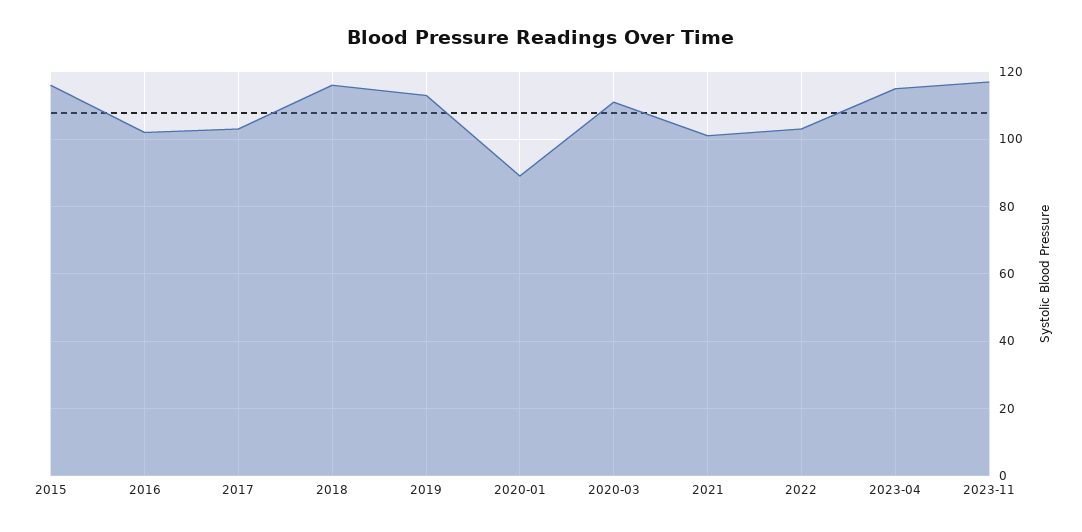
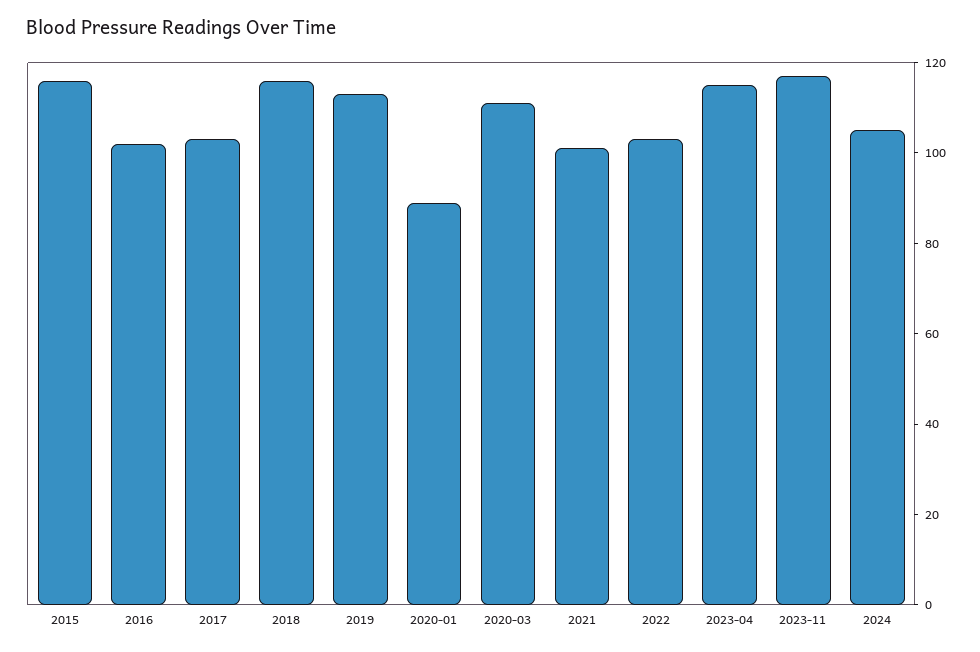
2024: none -> 105

